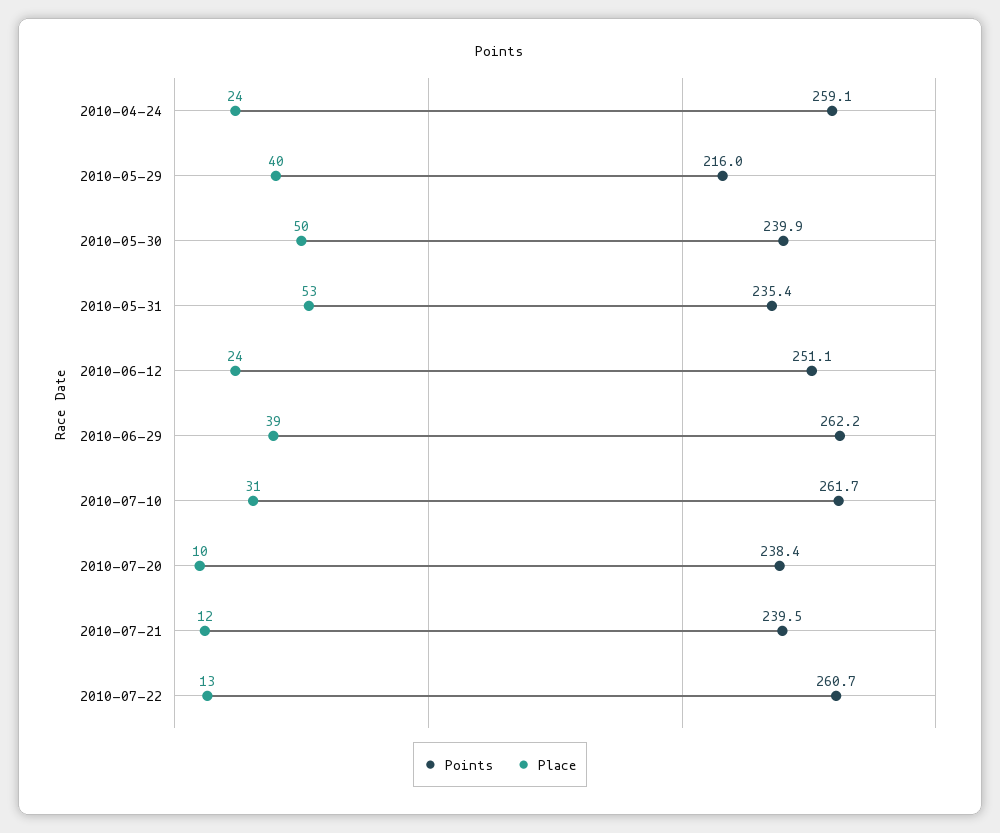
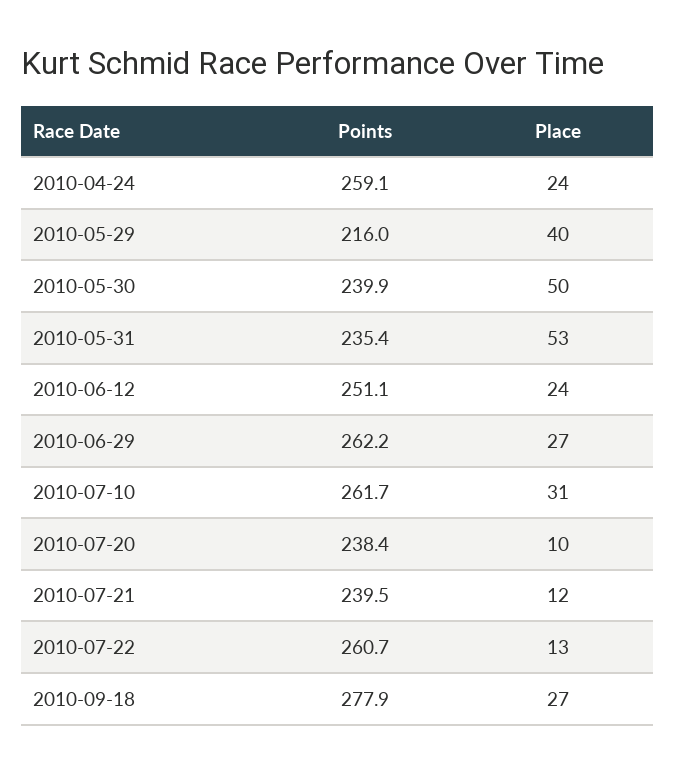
Place, 2010-06-29: 39 -> 27
Points, 2010-09-18: none -> 277.9
Place, 2010-09-18: none -> 27

